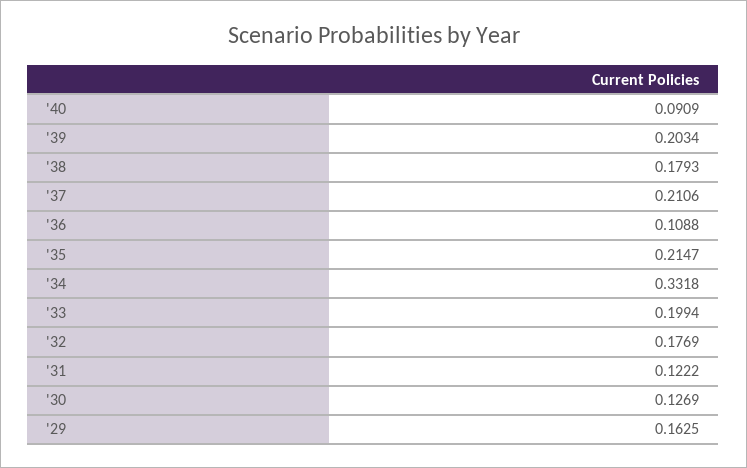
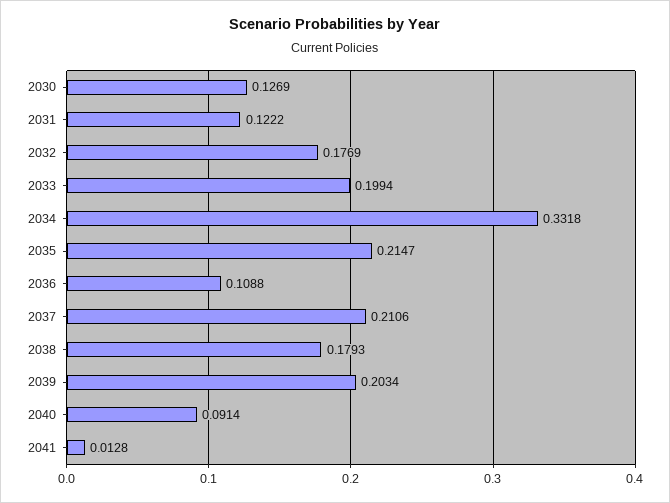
'40: 0.0909 -> 0.0914
'29: 0.1625 -> none
2041: none -> 0.0128

